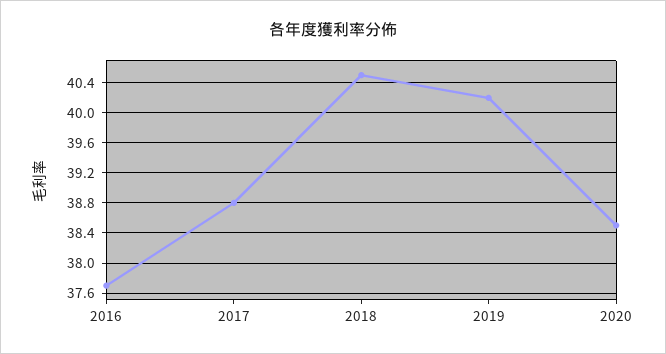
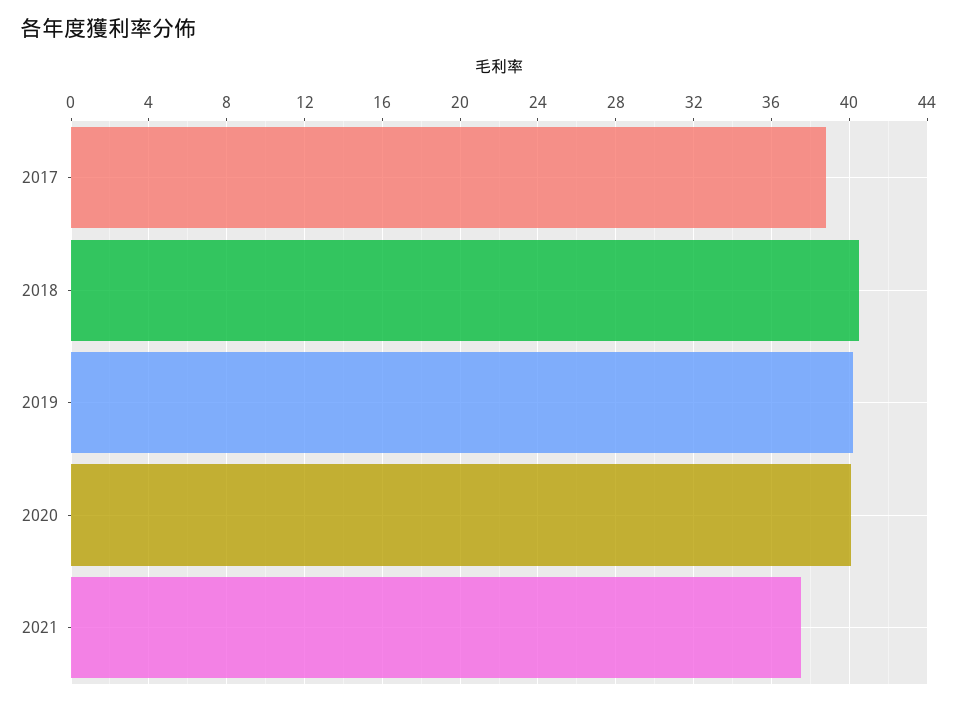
2016: 37.7 -> none
2020: 38.5 -> 40
2021: none -> 37.5

